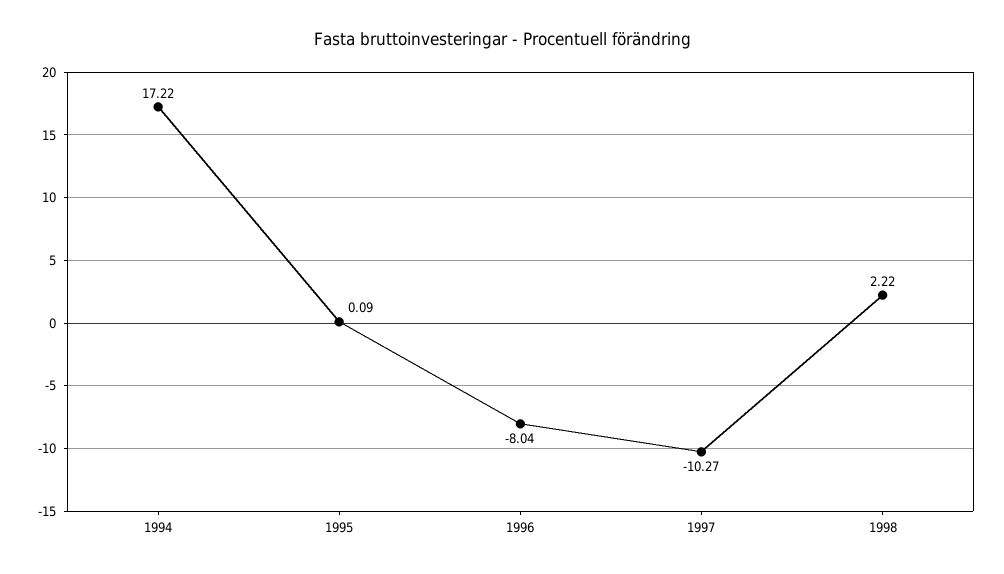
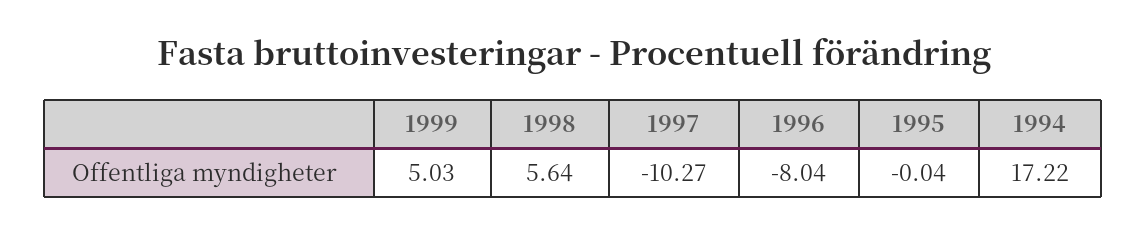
1995: 0.09 -> -0.04
1998: 2.22 -> 5.64
1999: none -> 5.03

